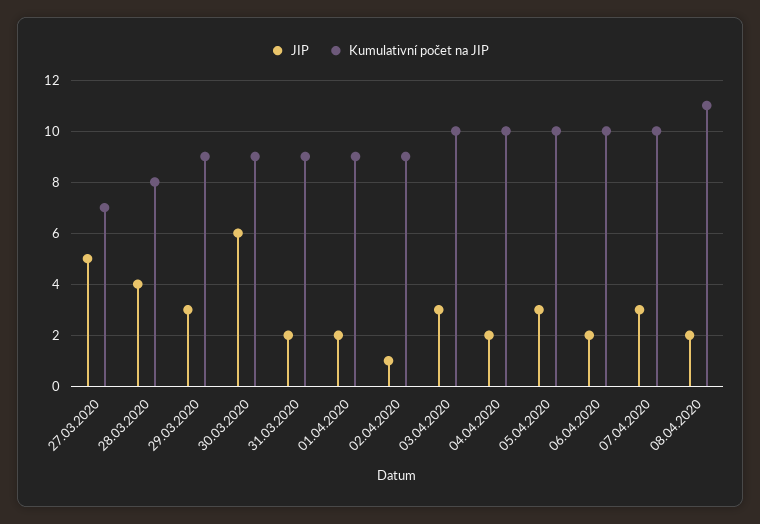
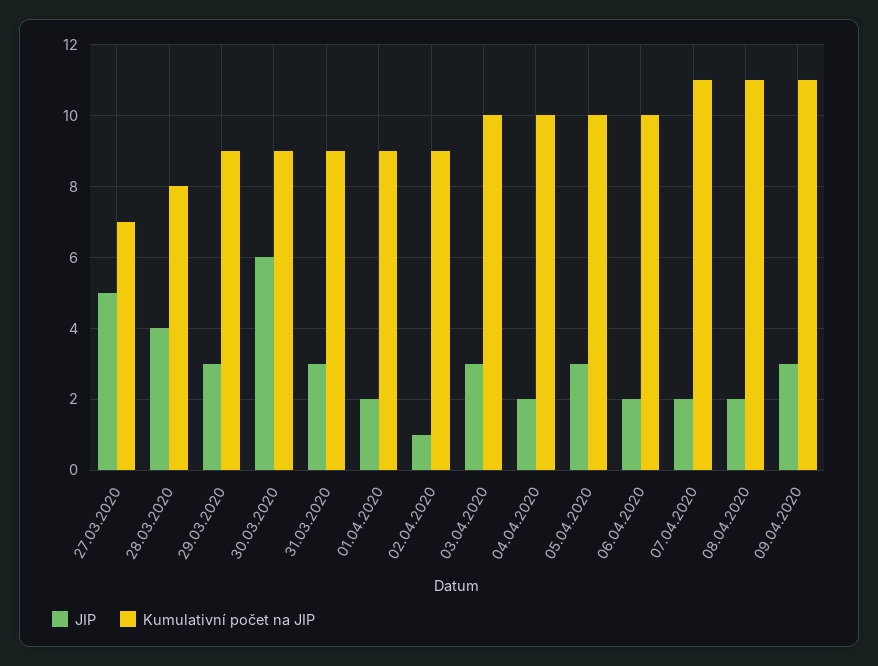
JIP, 31.03.2020: 2 -> 3
JIP, 07.04.2020: 3 -> 2
Kumulativní počet na JIP, 07.04.2020: 10 -> 11
JIP, 09.04.2020: none -> 3
Kumulativní počet na JIP, 09.04.2020: none -> 11

